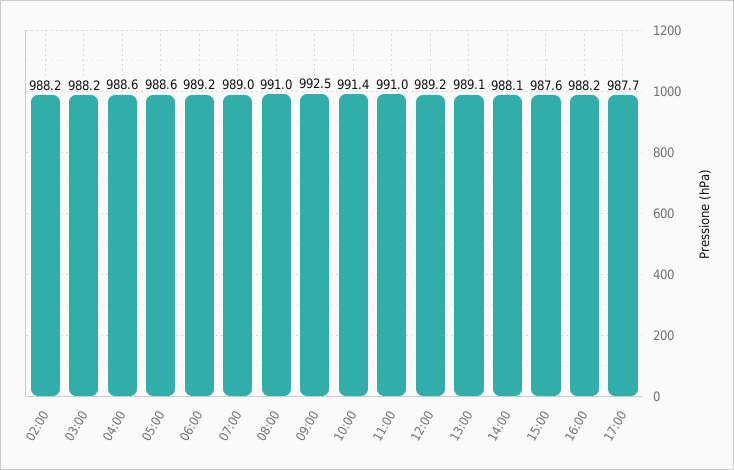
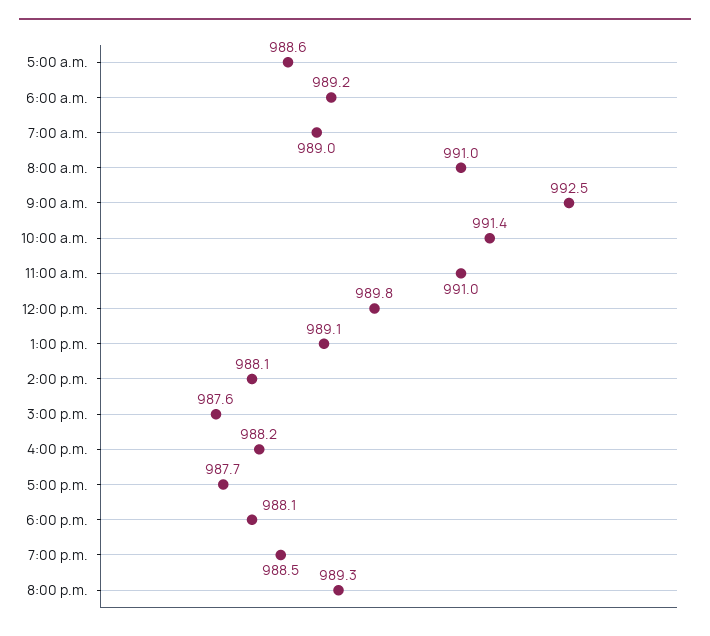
02:00: 988.2 -> none
03:00: 988.2 -> none
04:00: 988.6 -> none
12:00: 989.2 -> 989.8
6:00 p.m.: none -> 988.1
7:00 p.m.: none -> 988.5
8:00 p.m.: none -> 989.3

